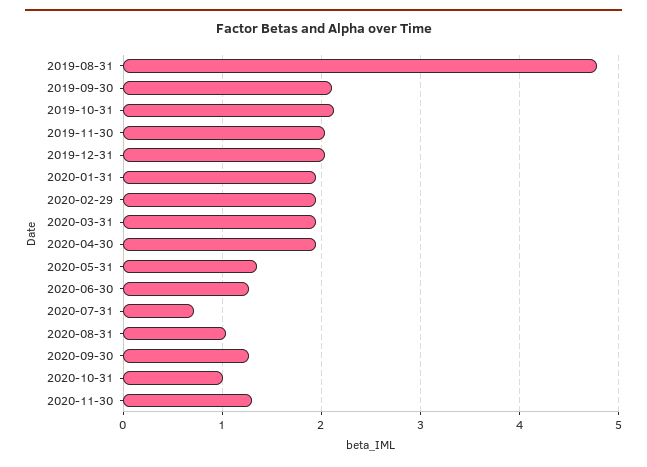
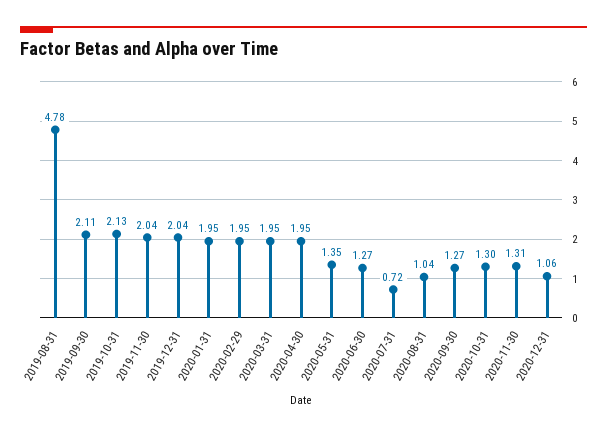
2020-10-31: 1 -> 1.3
2020-12-31: none -> 1.06

